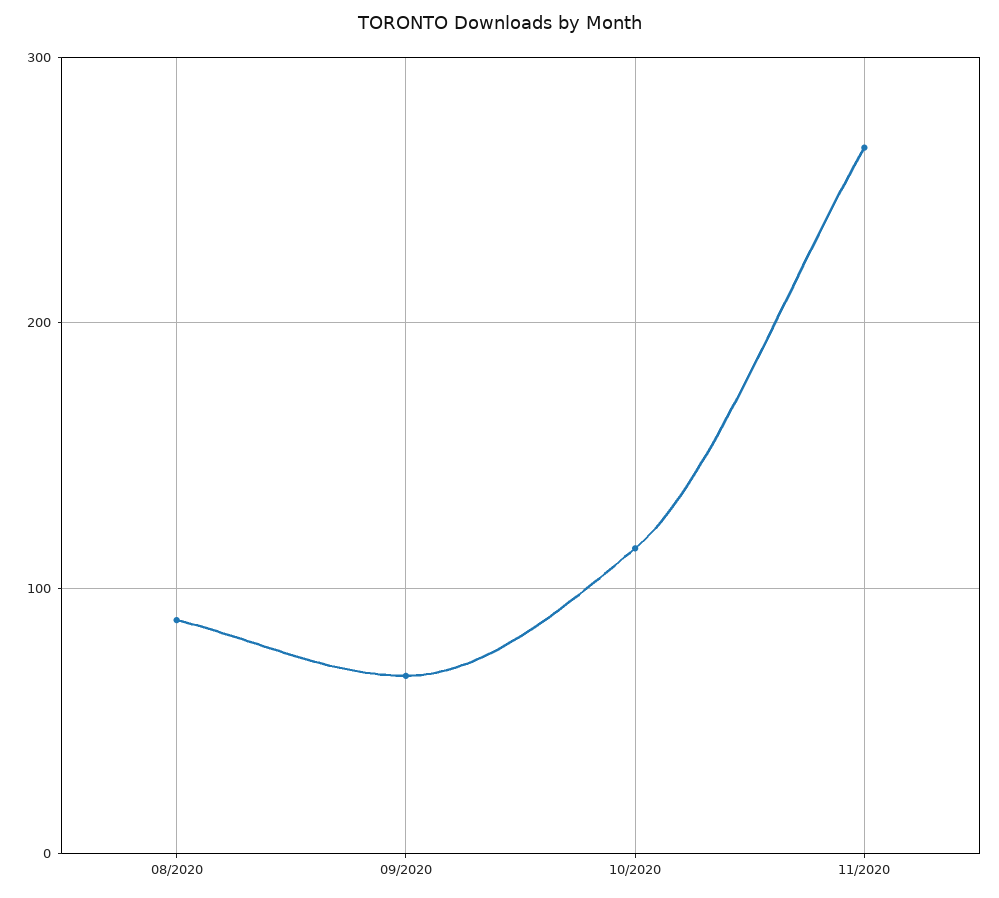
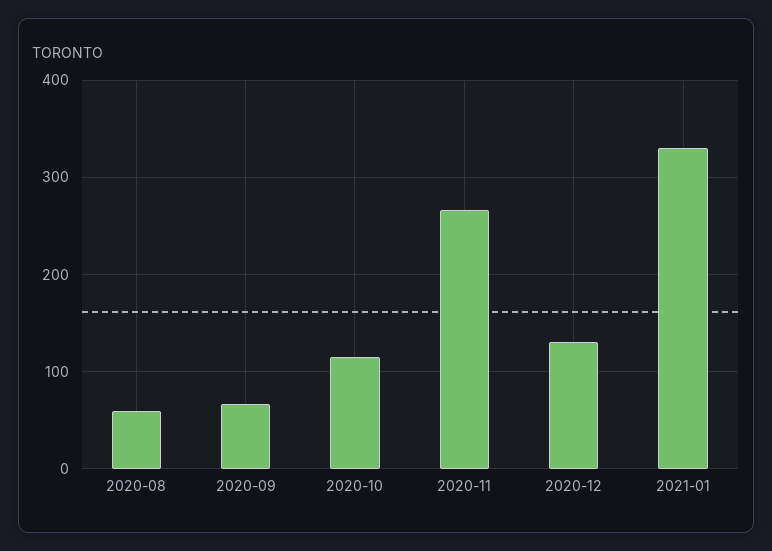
08/2020: 90 -> 60
2020-12: none -> 130
2021-01: none -> 330

